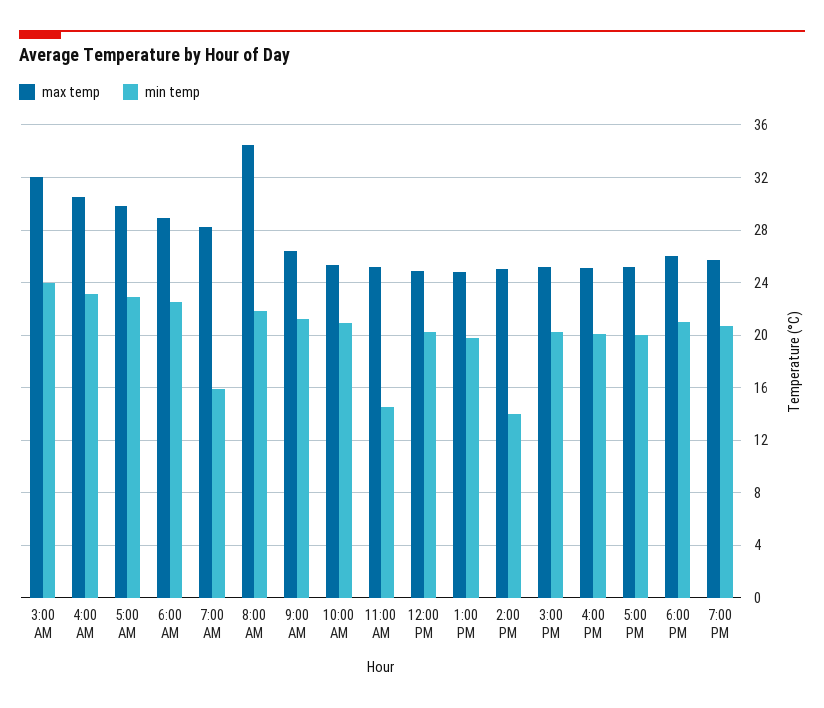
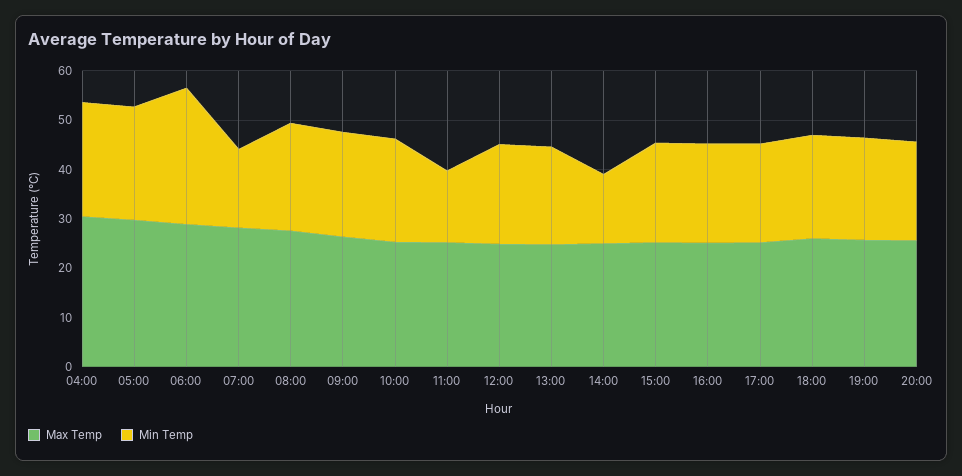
max temp, 3:00 AM: 32 -> none
min temp, 3:00 AM: 24 -> none
min temp, 6:00 AM: 22.5 -> 28
max temp, 8:00 AM: 34.5 -> 28
max temp, 20:00: none -> 26
min temp, 20:00: none -> 20

